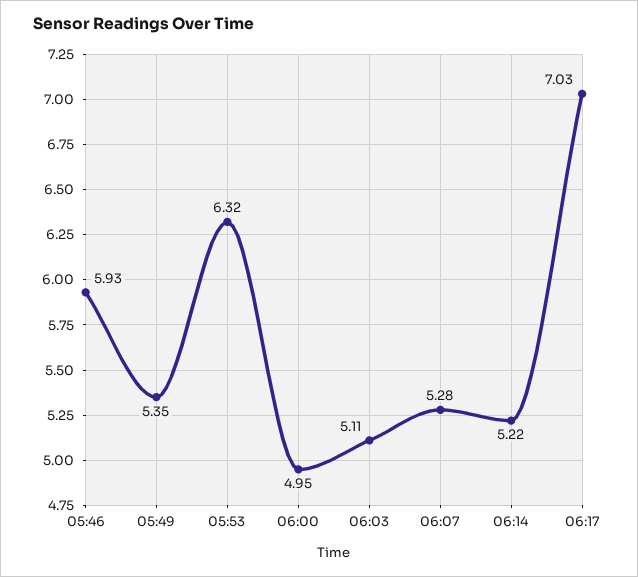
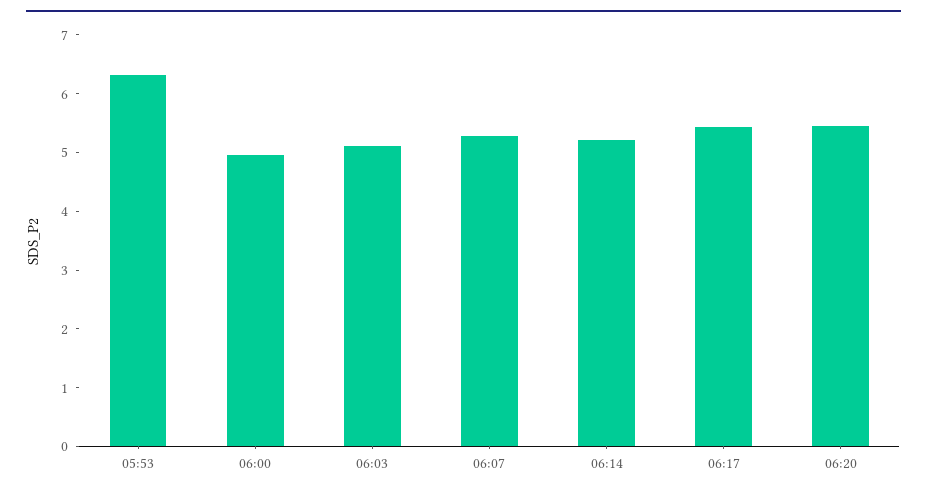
05:46: 5.93 -> none
05:49: 5.35 -> none
06:17: 7.03 -> 5.4
06:20: none -> 5.4

